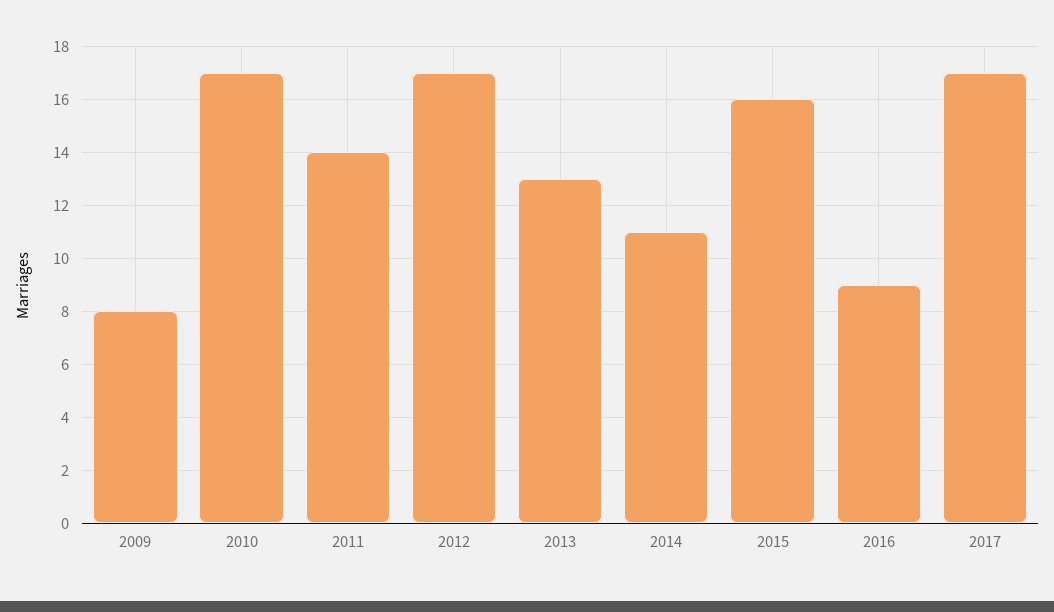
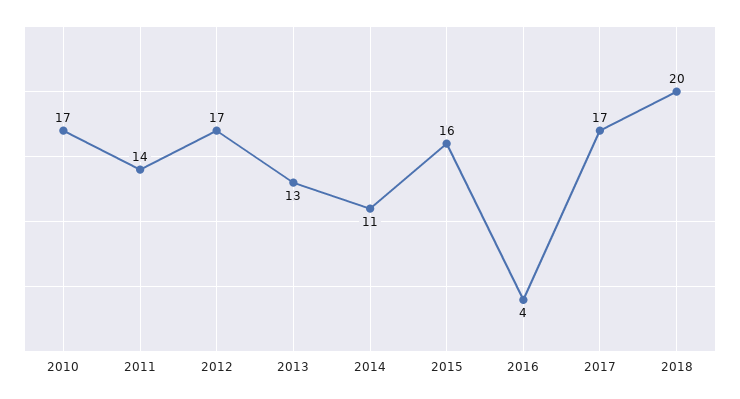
2009: 8 -> none
2016: 9 -> 4
2018: none -> 20

